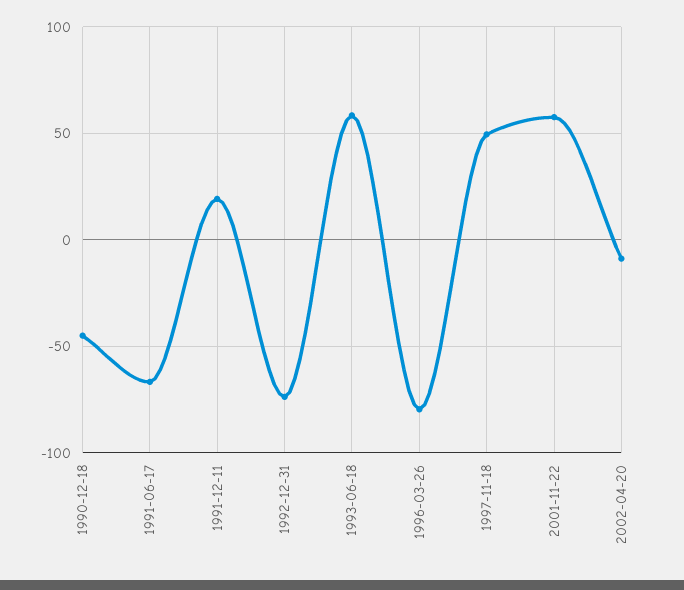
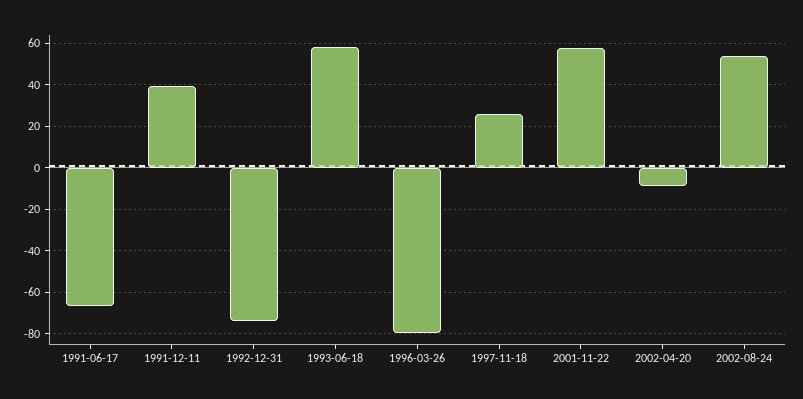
1990-12-18: -45 -> none
1991-12-11: 20 -> 40
1997-11-18: 50 -> 25
2002-08-24: none -> 55

